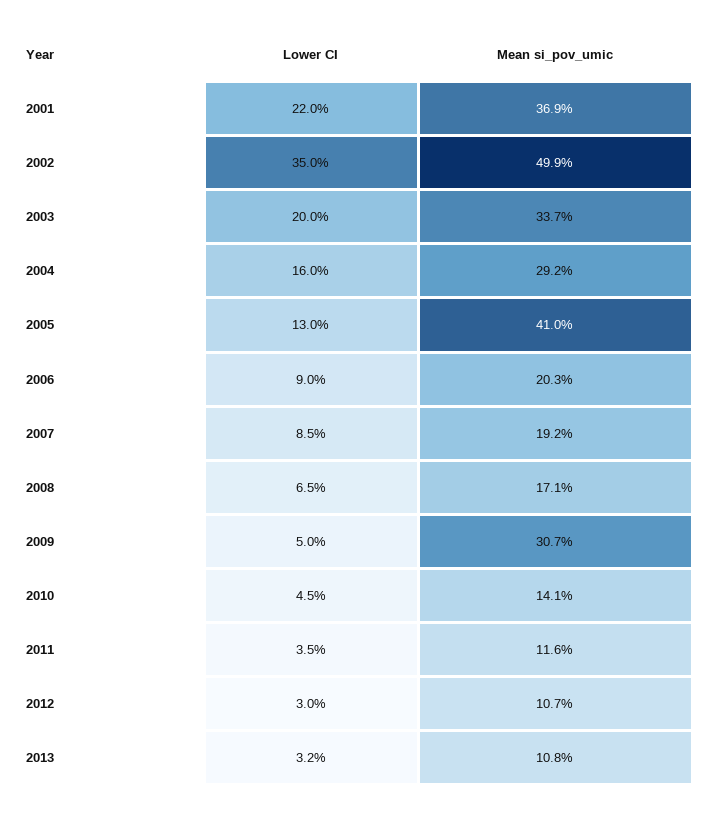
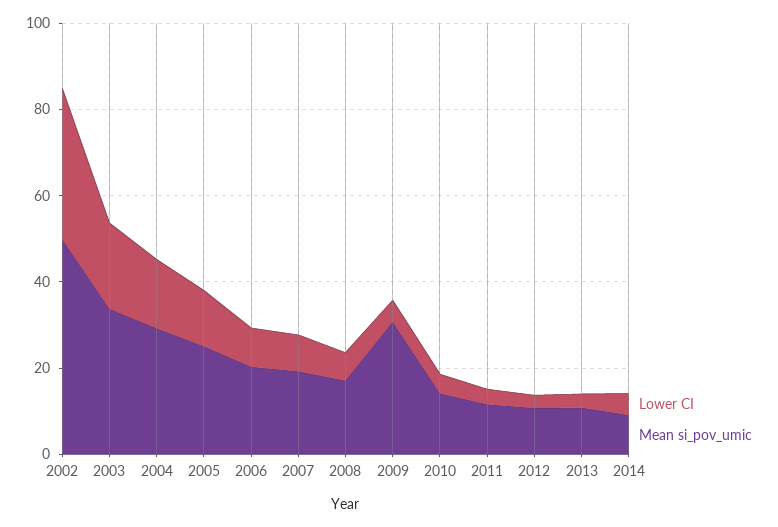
Lower CI, 2001: 22 -> none
Mean si_pov_umic, 2001: 36.9 -> none
Mean si_pov_umic, 2005: 41 -> 25
Lower CI, 2014: none -> 5
Mean si_pov_umic, 2014: none -> 10

